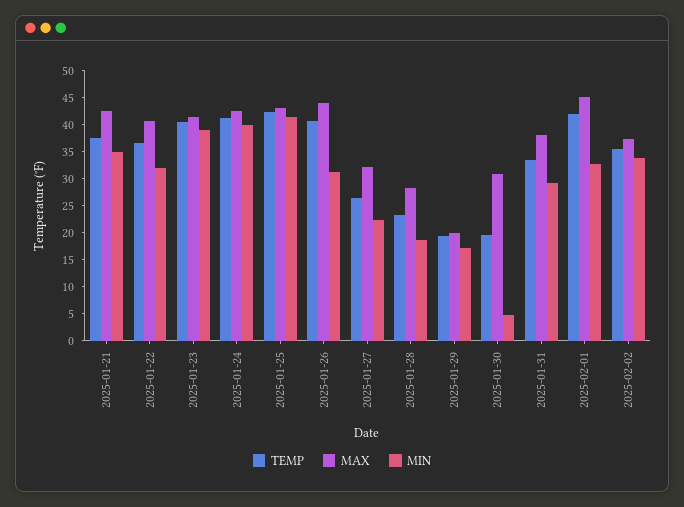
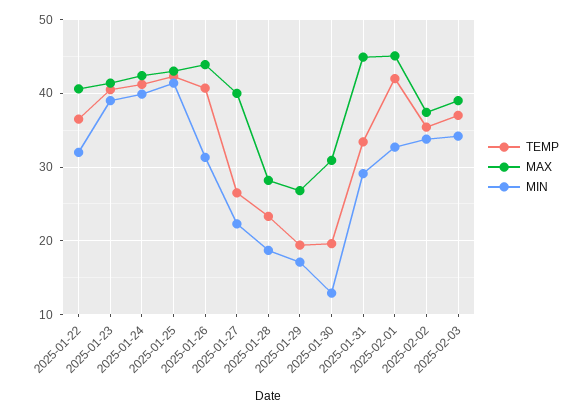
TEMP, 2025-01-21: 37.5 -> none
MAX, 2025-01-21: 42.5 -> none
MIN, 2025-01-21: 35 -> none
MAX, 2025-01-27: 32.5 -> 40
MAX, 2025-01-29: 20 -> 27
MIN, 2025-01-30: 5 -> 13
MAX, 2025-01-31: 37.5 -> 45
TEMP, 2025-02-03: none -> 37
MAX, 2025-02-03: none -> 39
MIN, 2025-02-03: none -> 34

